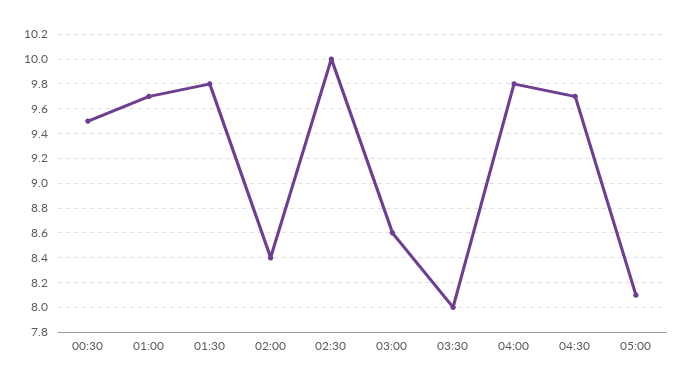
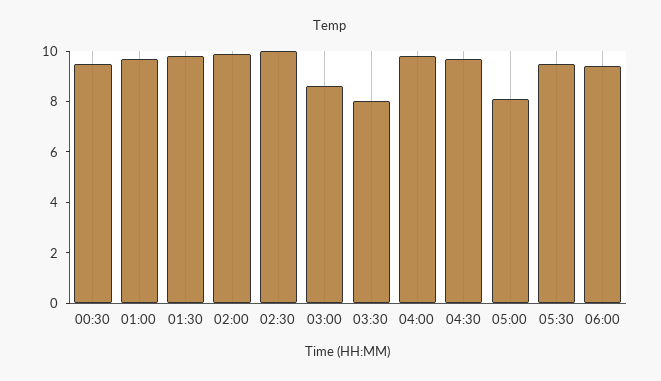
02:00: 8.4 -> 10
05:30: none -> 9.5
06:00: none -> 9.5

